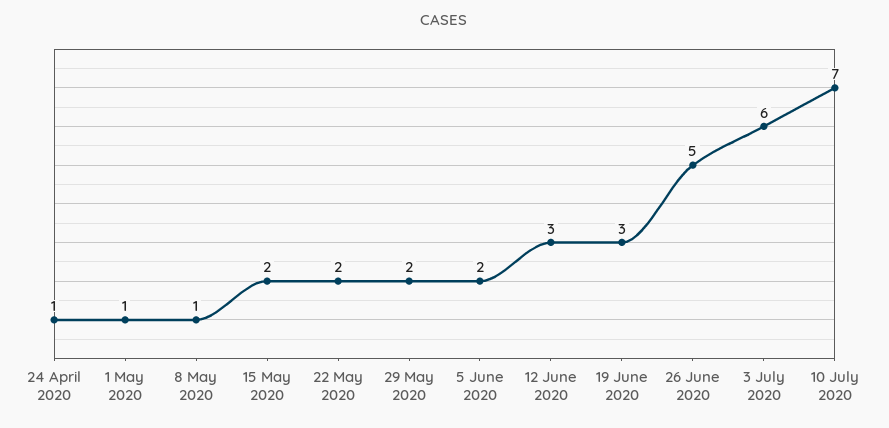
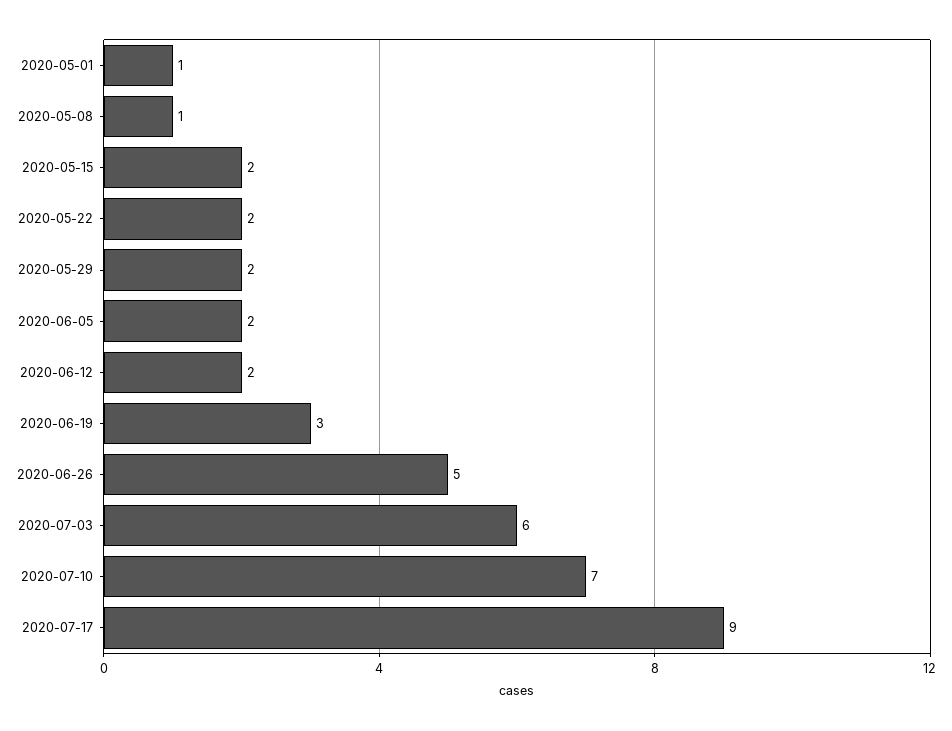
24 April 2020: 1 -> none
12 June 2020: 3 -> 2
2020-07-17: none -> 9

